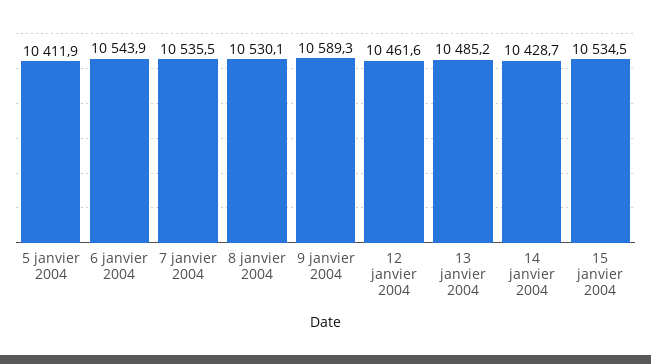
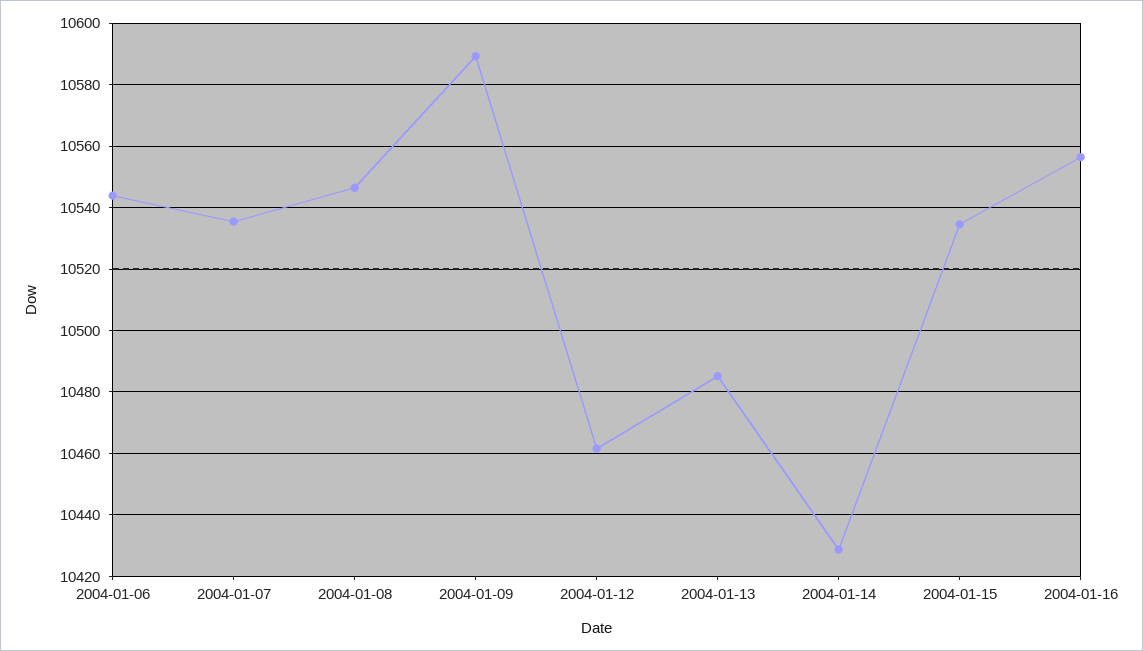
5 janvier 2004: 10411.9 -> none
8 janvier 2004: 10530.1 -> 10546
2004-01-16: none -> 10556

